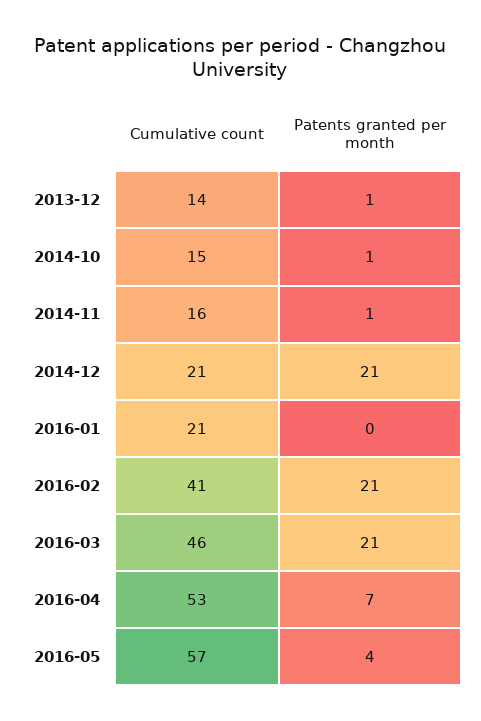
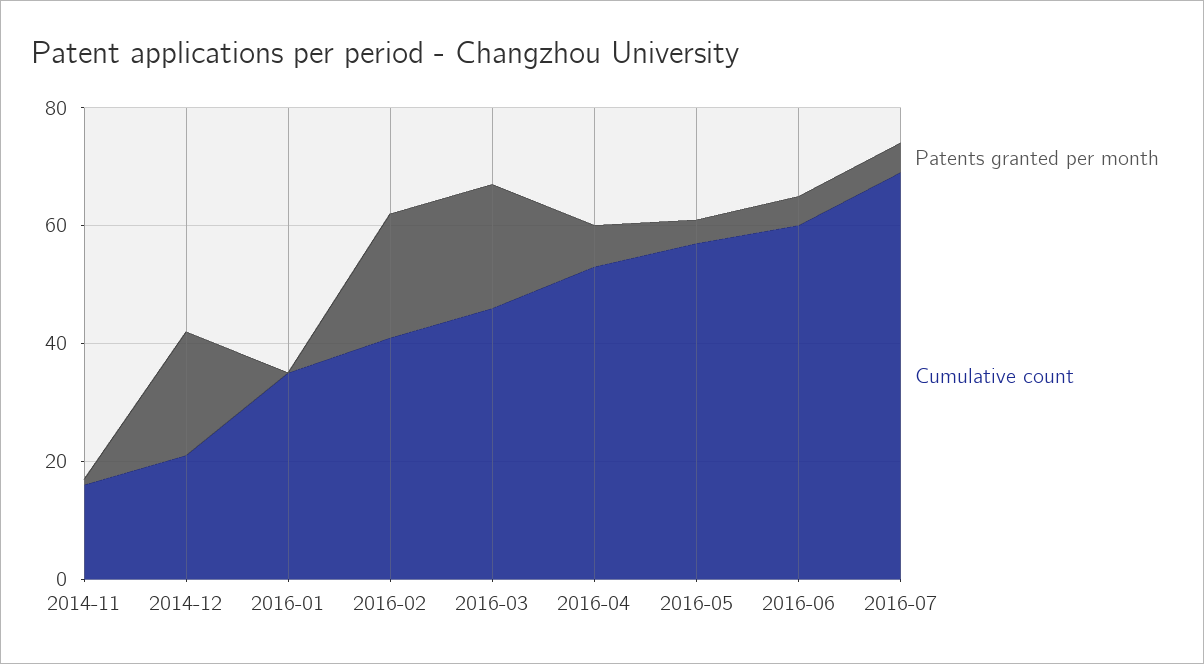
Cumulative count, 2013-12: 14 -> none
Patents granted per month, 2013-12: 1 -> none
Cumulative count, 2014-10: 15 -> none
Patents granted per month, 2014-10: 1 -> none
Cumulative count, 2016-01: 21 -> 35
Patents granted per month, 2016-06: none -> 5
Cumulative count, 2016-06: none -> 60
Patents granted per month, 2016-07: none -> 5
Cumulative count, 2016-07: none -> 70

